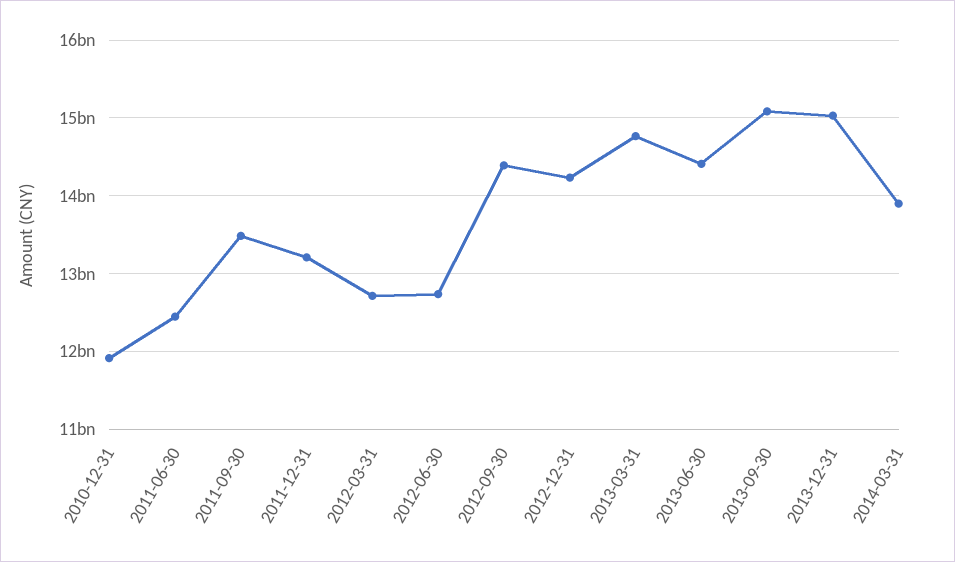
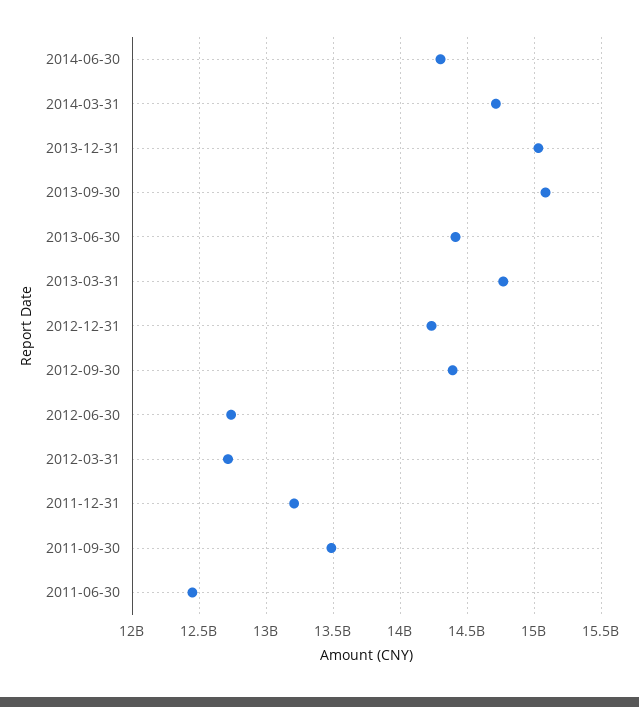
2010-12-31: 11900000000 -> none
2014-03-31: 13900000000 -> 14700000000
2014-06-30: none -> 14300000000

